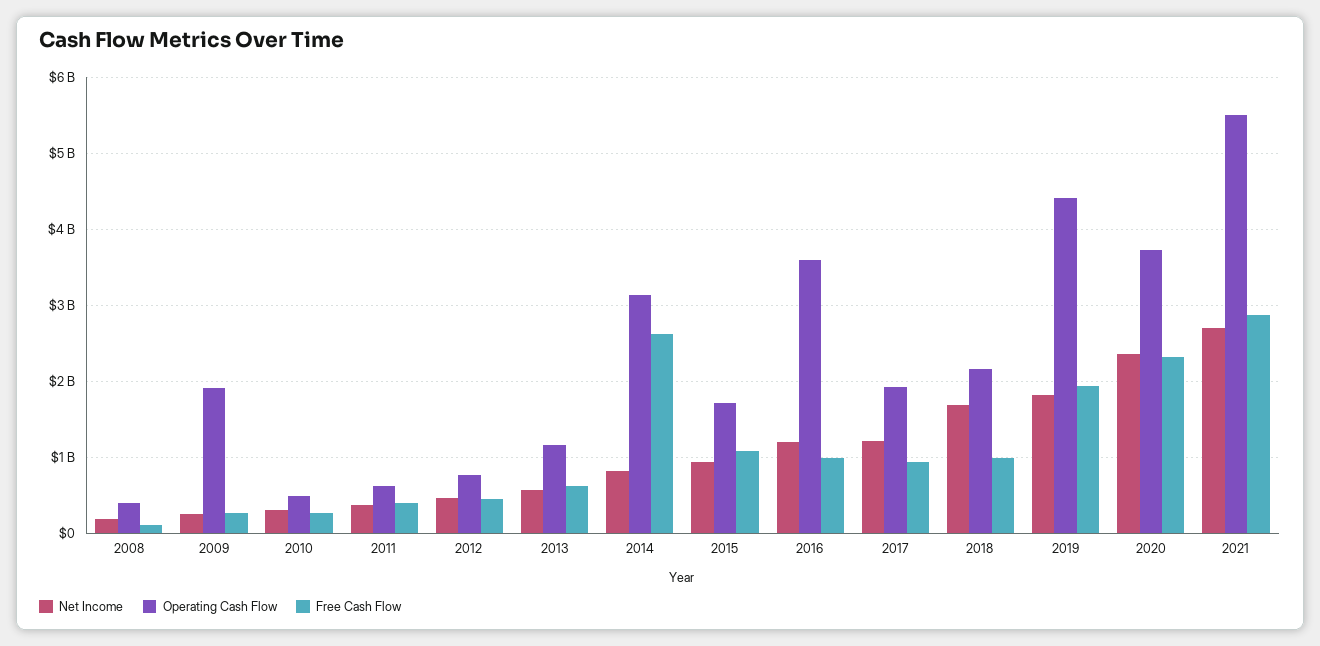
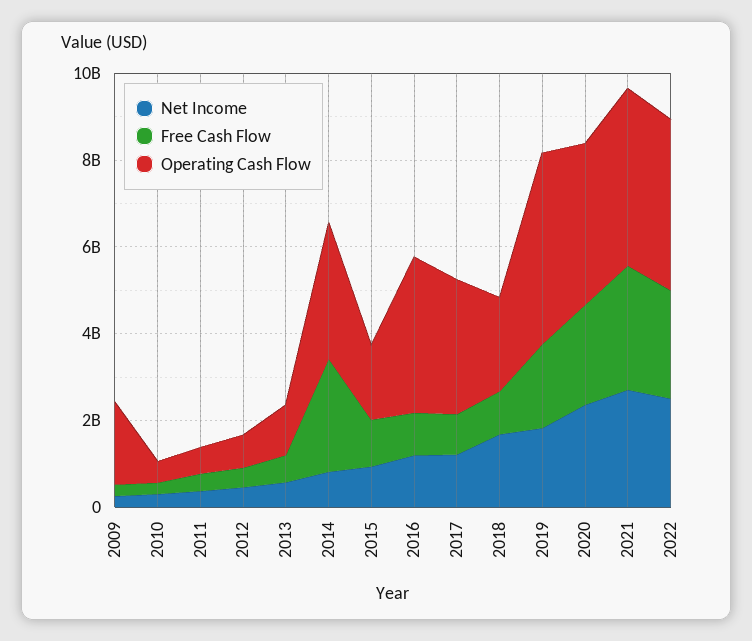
Net Income, 2008: 200000000 -> none
Operating Cash Flow, 2008: 400000000 -> none
Free Cash Flow, 2008: 100000000 -> none
Operating Cash Flow, 2017: 1900000000 -> 3000000000
Operating Cash Flow, 2021: 5500000000 -> 4000000000
Net Income, 2022: none -> 2500000000
Free Cash Flow, 2022: none -> 2500000000
Operating Cash Flow, 2022: none -> 4000000000

